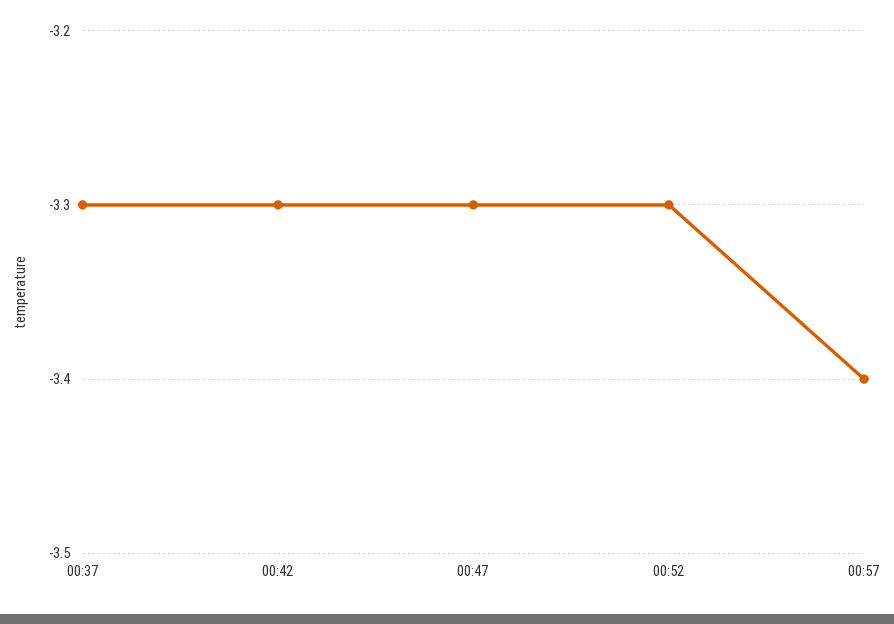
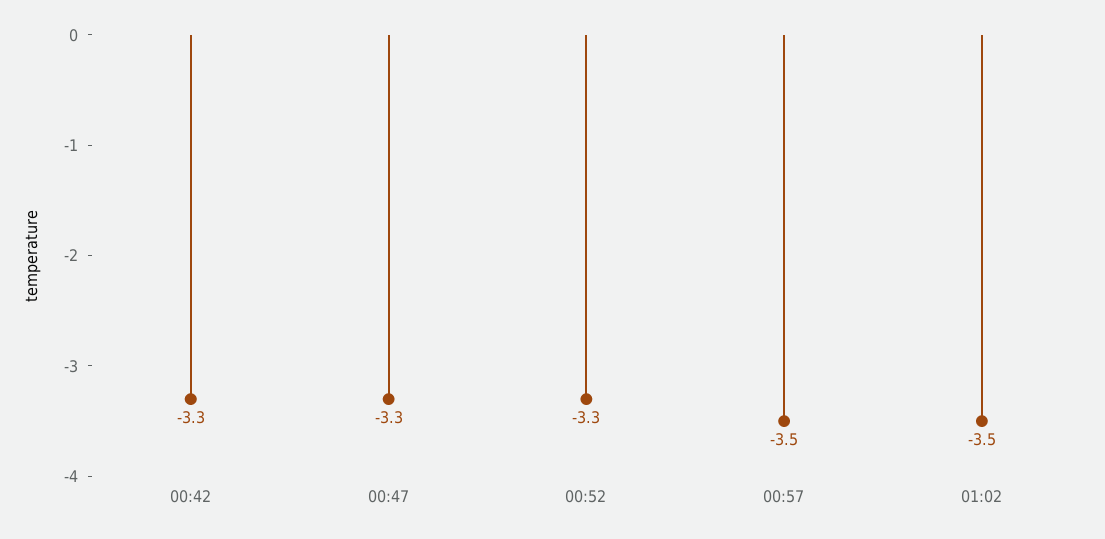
00:37: -3.3 -> none
00:57: -3.4 -> -3.5
01:02: none -> -3.5

